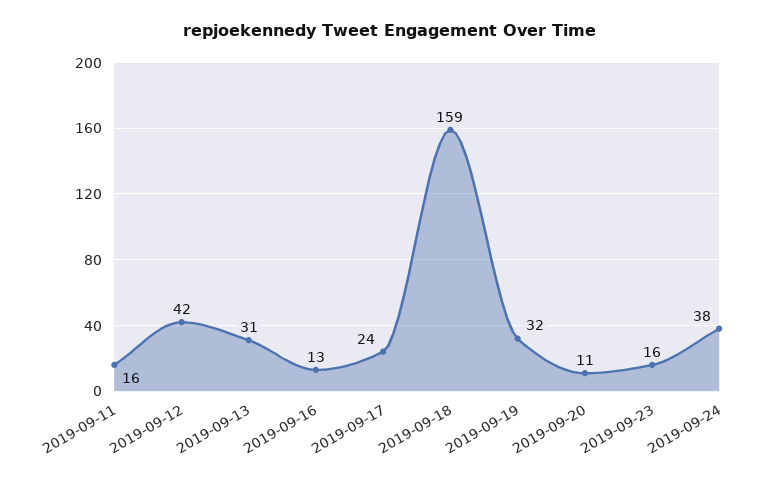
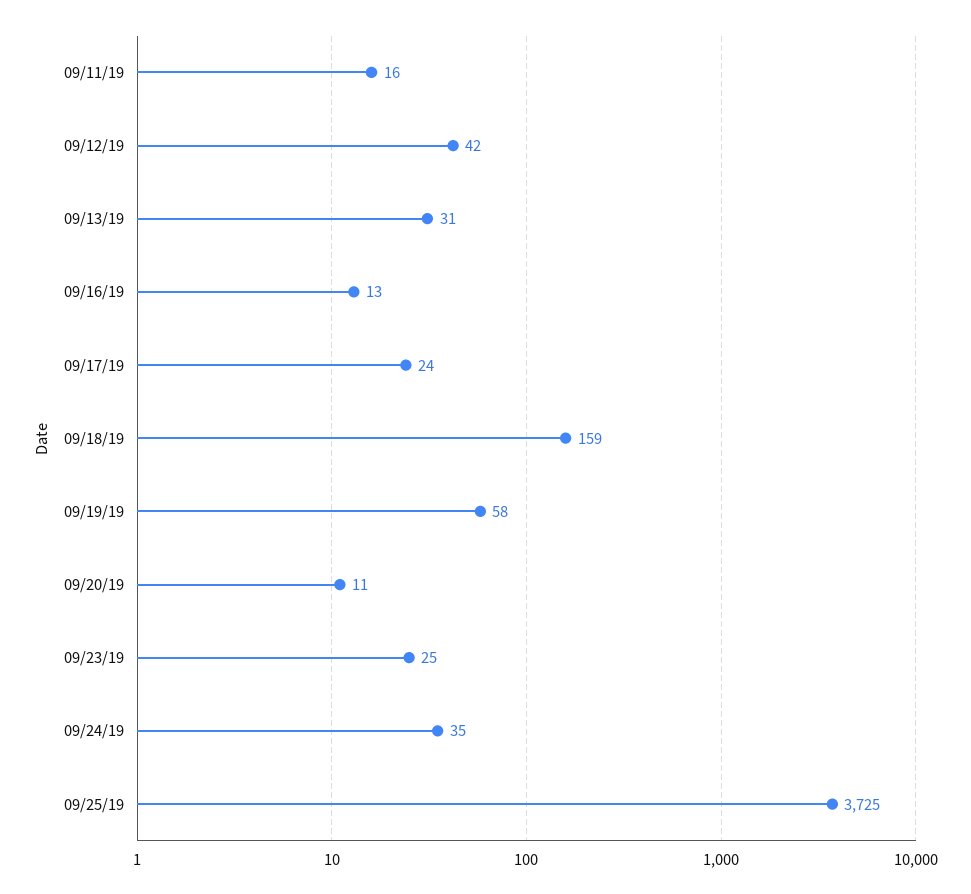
2019-09-19: 32 -> 58
2019-09-23: 16 -> 25
2019-09-24: 38 -> 35
09/25/19: none -> 3725

